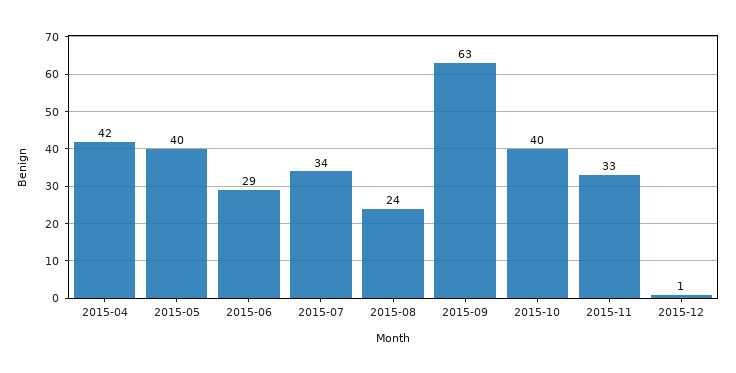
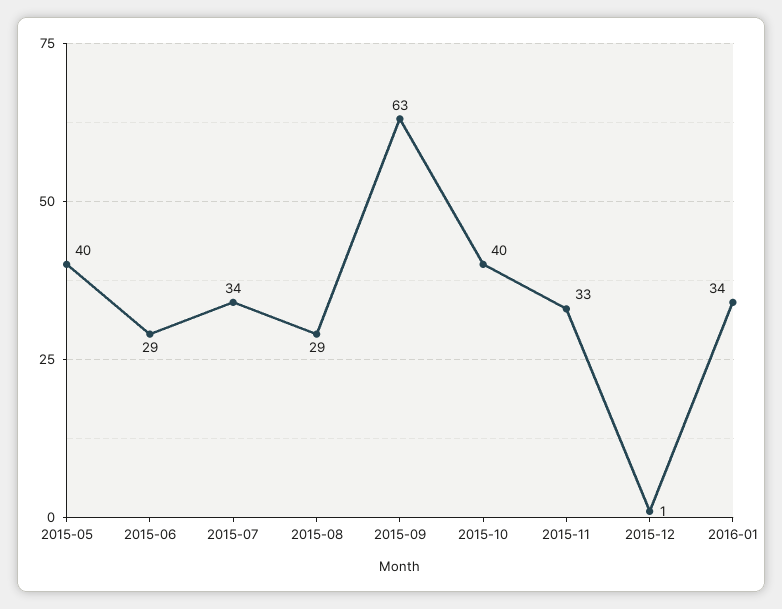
2015-04: 42 -> none
2015-08: 24 -> 29
2016-01: none -> 34

